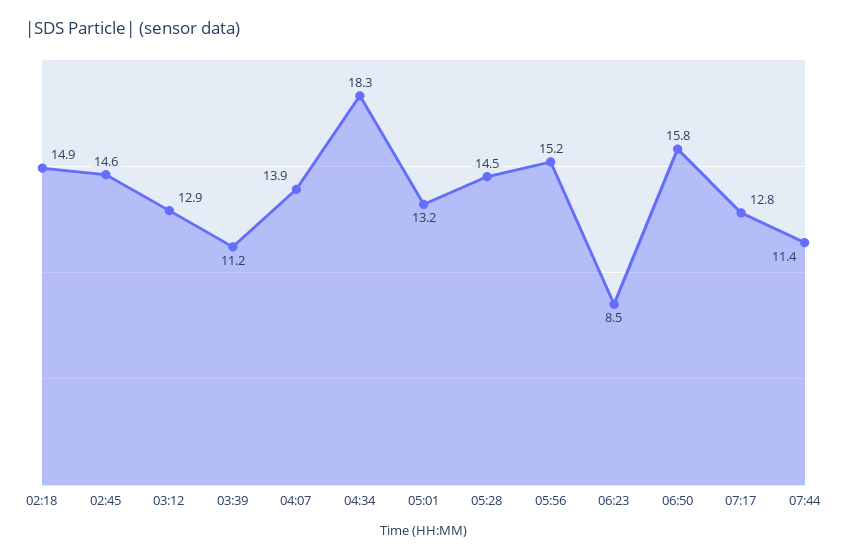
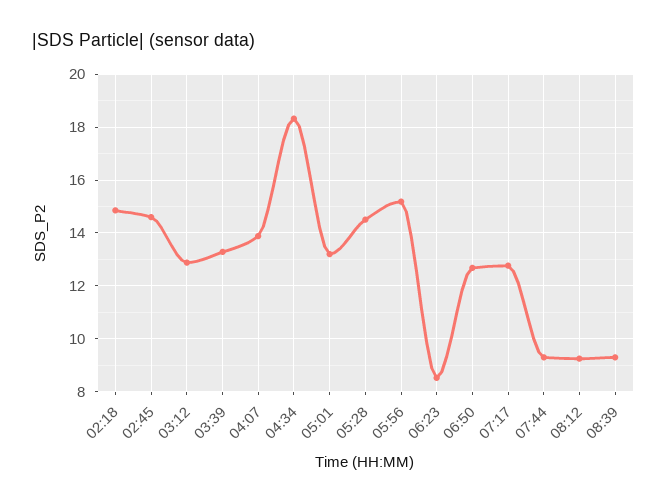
03:39: 11.2 -> 13.25
06:50: 15.8 -> 12.75
07:44: 11.4 -> 9.25
08:12: none -> 9.25
08:39: none -> 9.25

